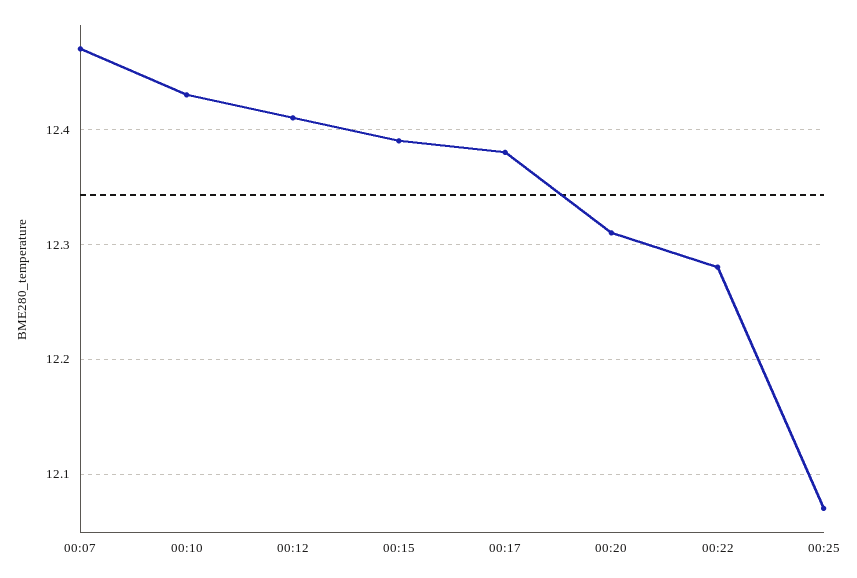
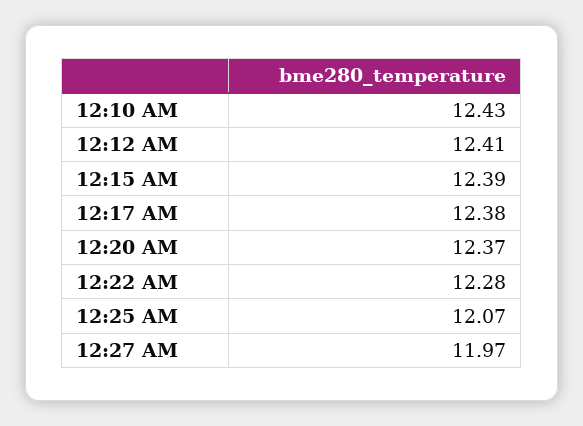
00:07: 12.47 -> none
00:20: 12.31 -> 12.37
12:27 AM: none -> 11.97

